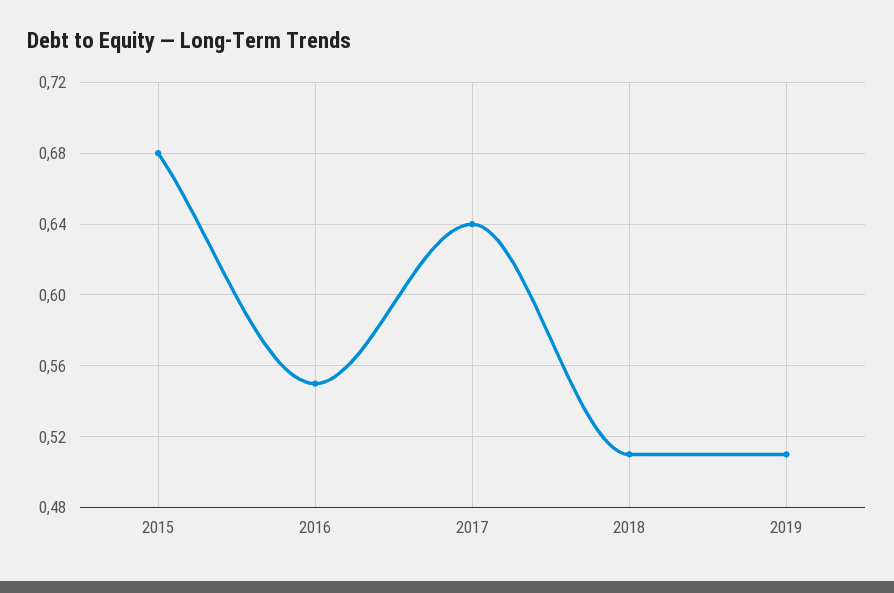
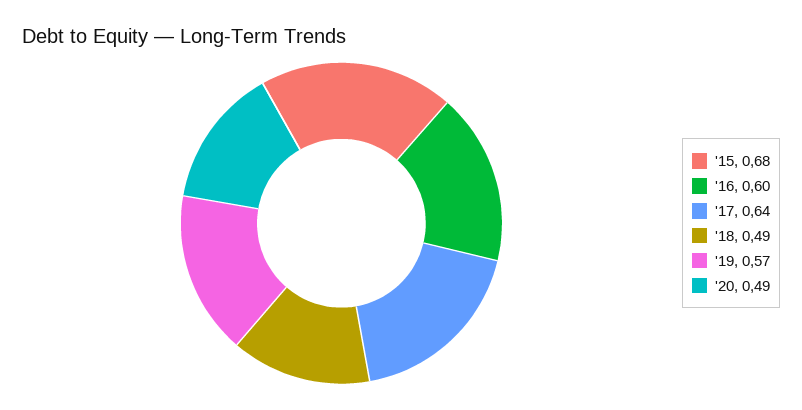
2016: 0.55 -> 0.6
2018: 0.51 -> 0.49
2019: 0.51 -> 0.57
'20: none -> 0.49

